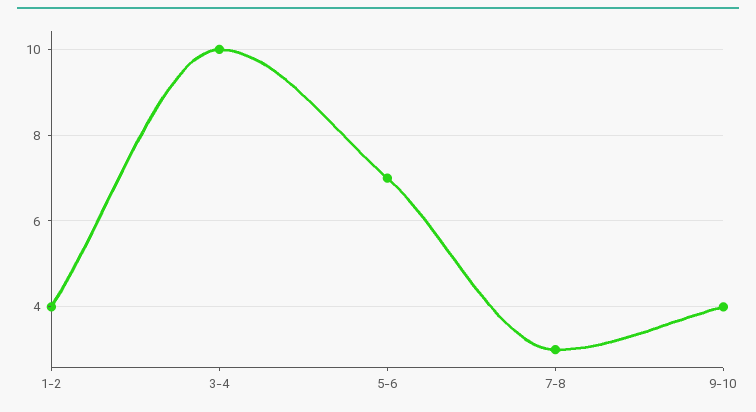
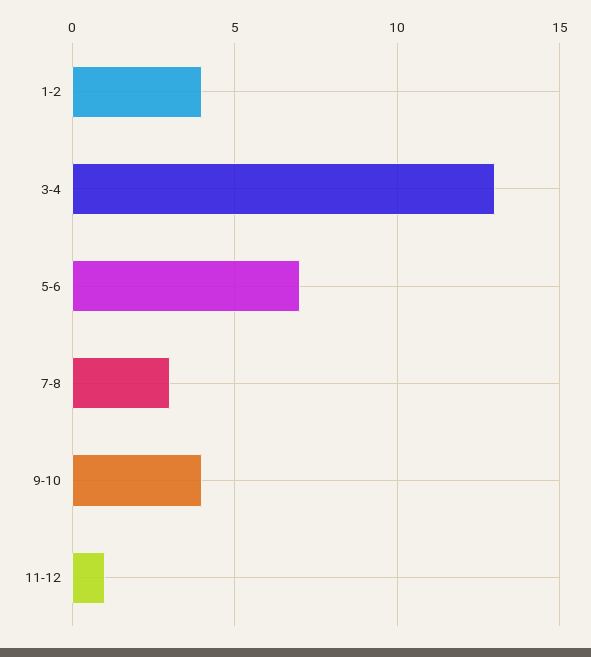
3-4: 10 -> 13
11-12: none -> 1

